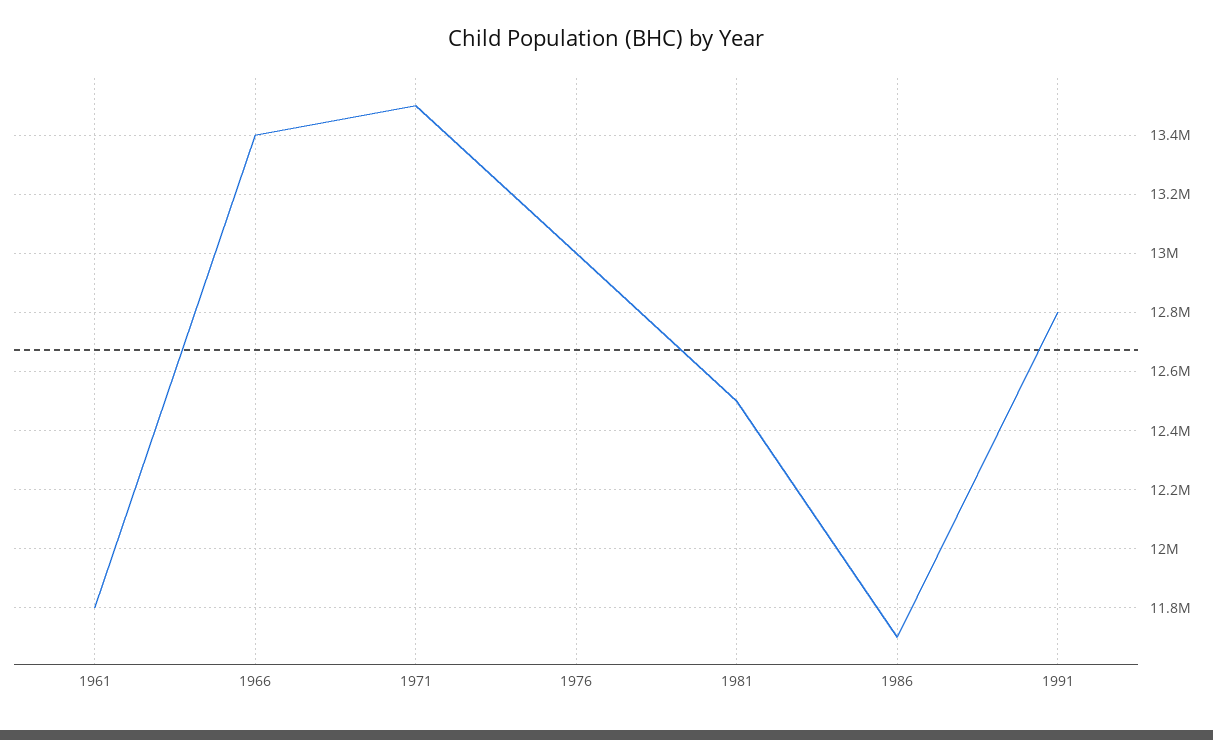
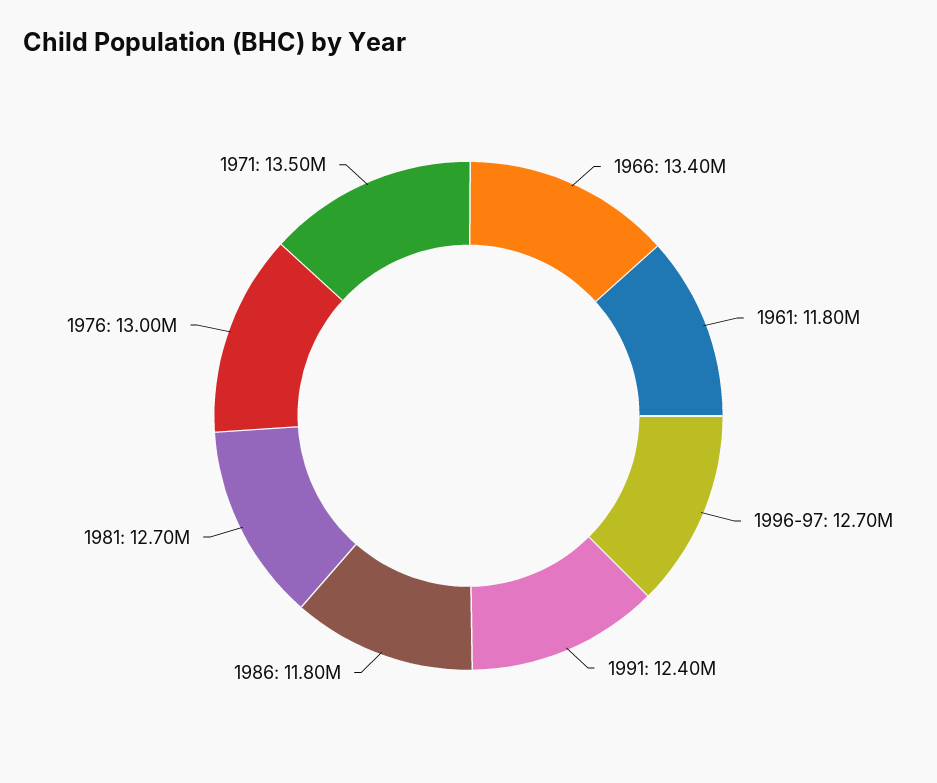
1981: 12500000 -> 12700000
1986: 11700000 -> 11800000
1991: 12800000 -> 12400000
1996-97: none -> 12700000

